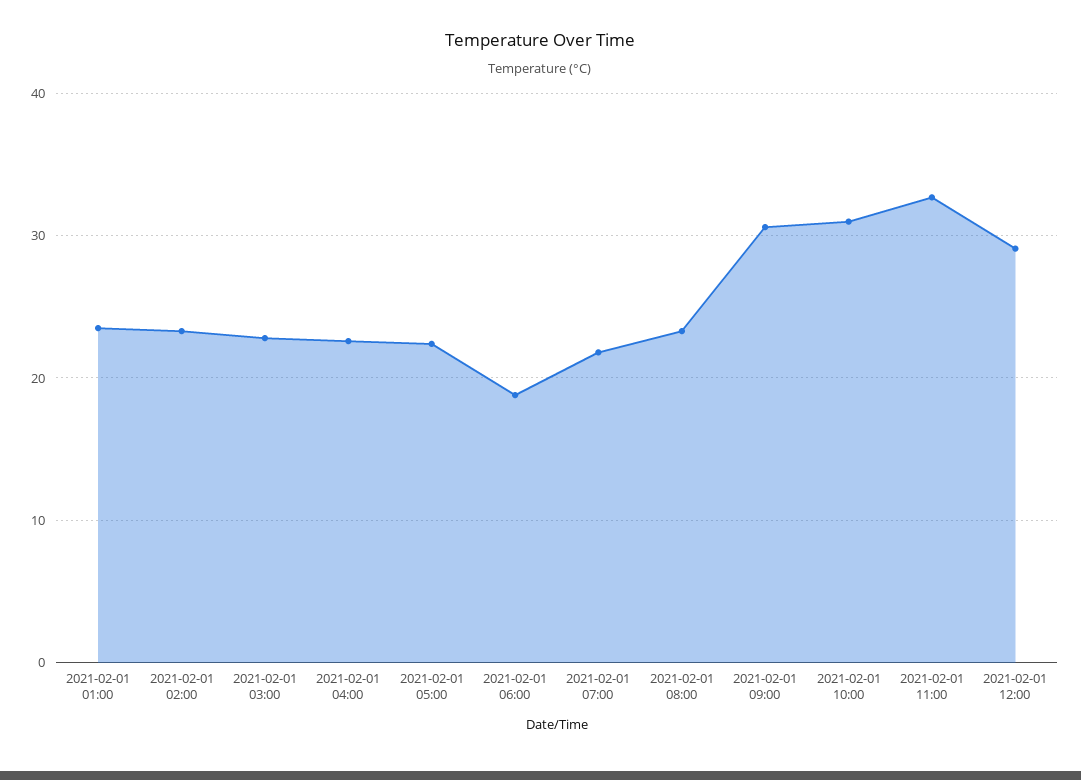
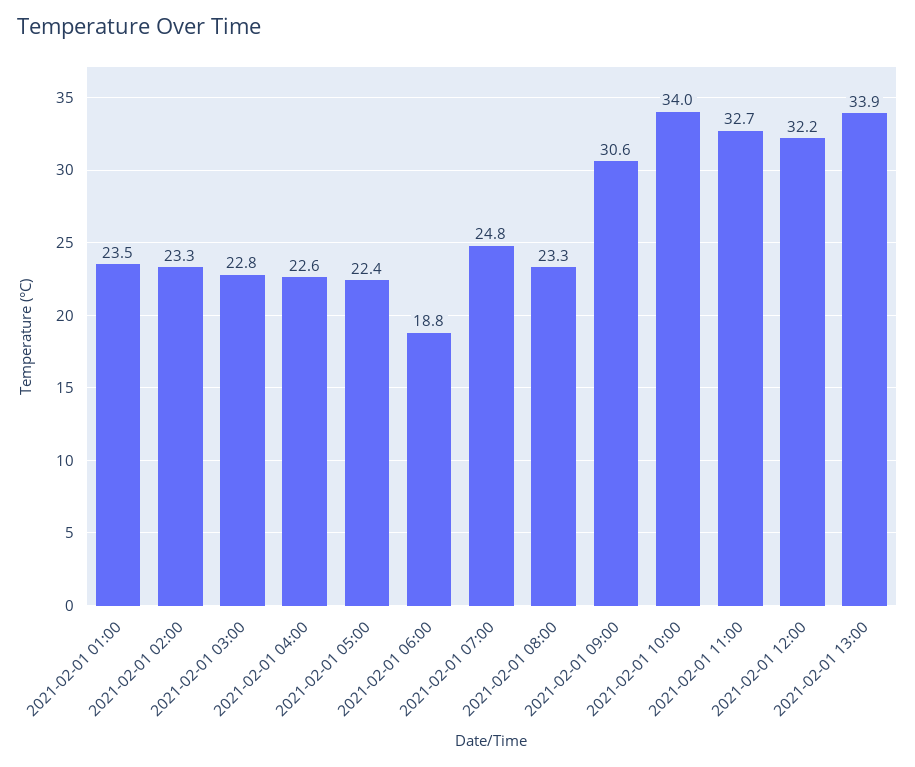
2021-02-01 07:00: 22 -> 24.8
2021-02-01 10:00: 31 -> 34
2021-02-01 12:00: 29 -> 32.2
2021-02-01 13:00: none -> 33.9

